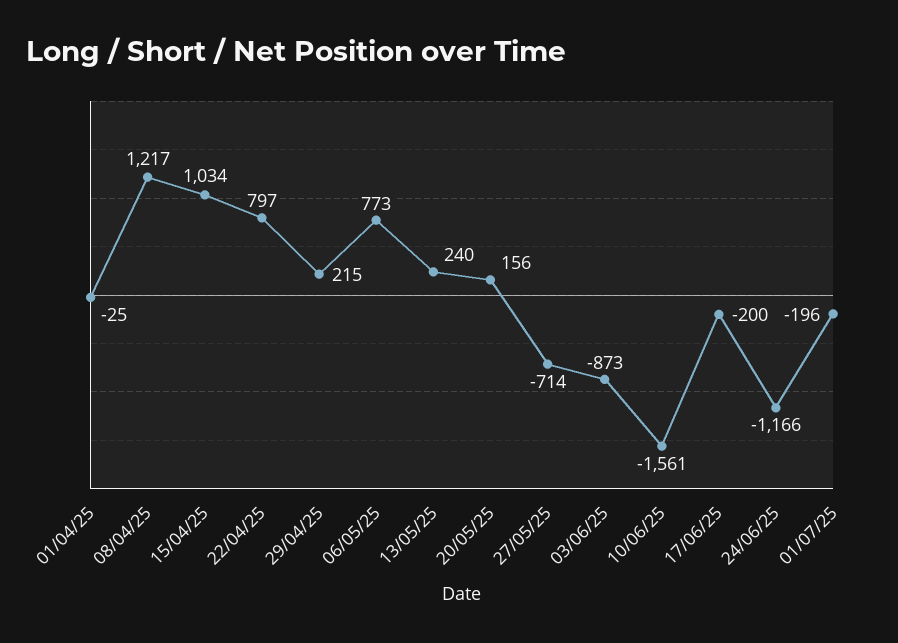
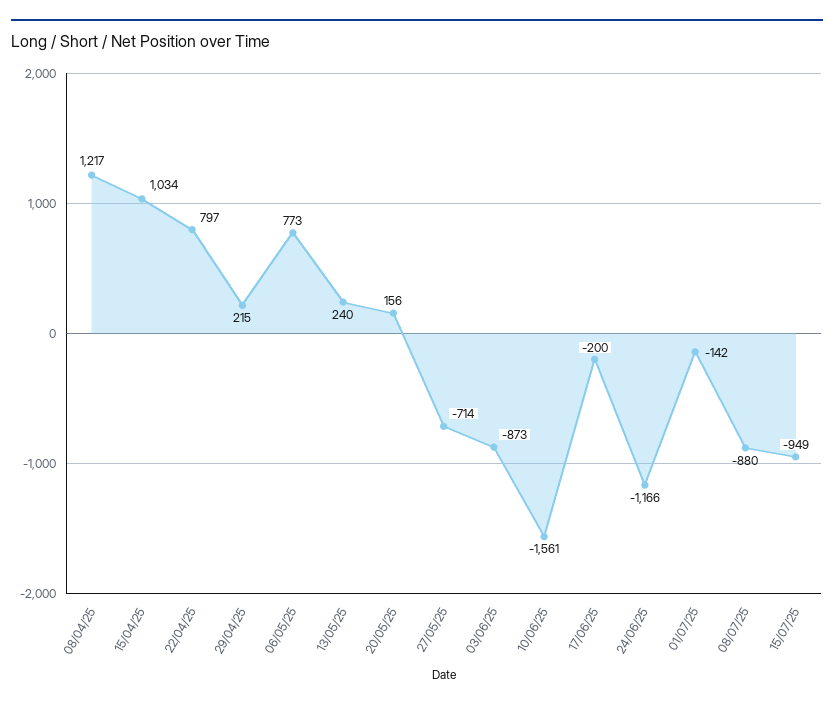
01/04/25: -25 -> none
01/07/25: -196 -> -142
08/07/25: none -> -880
15/07/25: none -> -949

